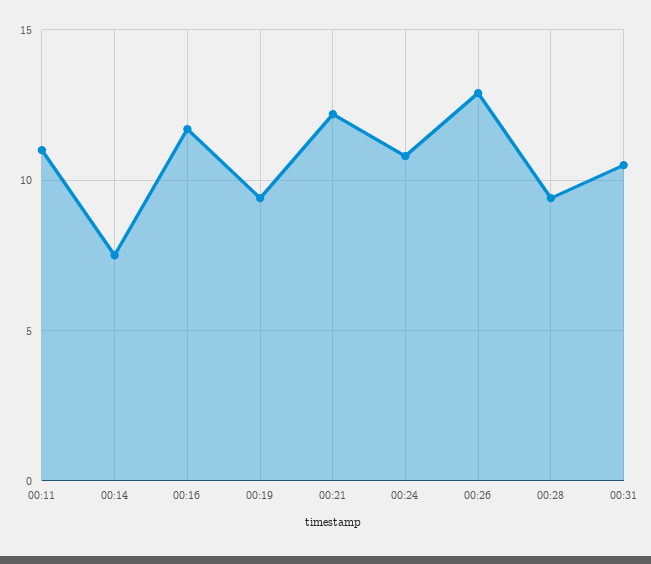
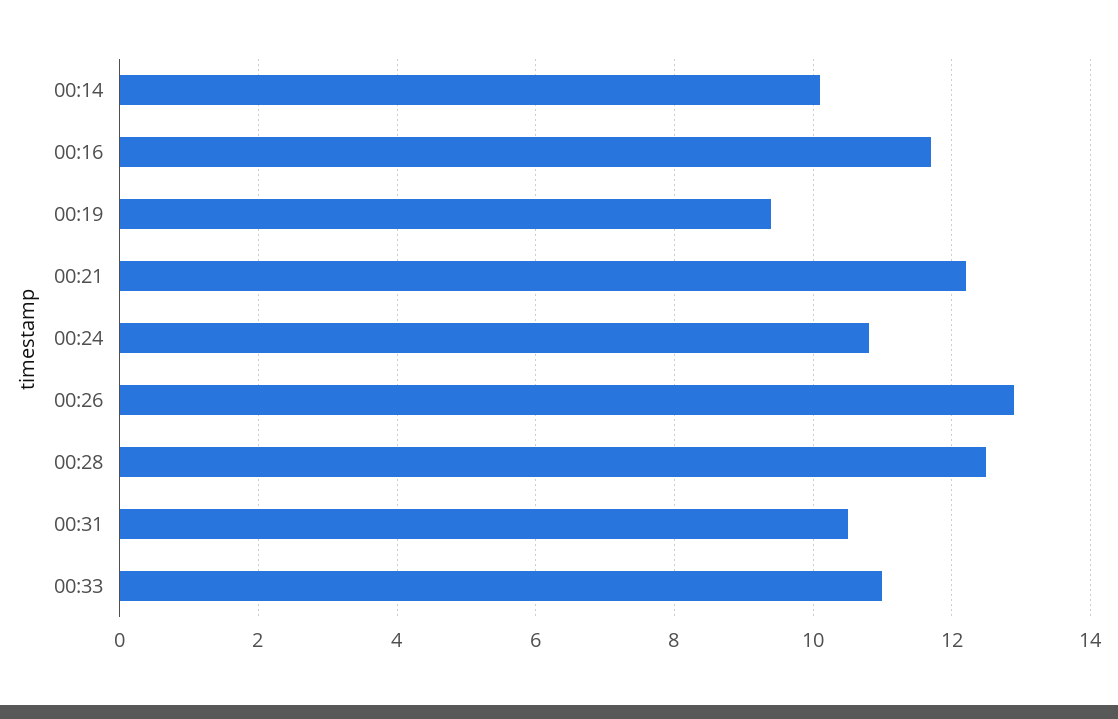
00:11: 11 -> none
00:14: 7.5 -> 10
00:28: 9.5 -> 12.5
00:33: none -> 11

